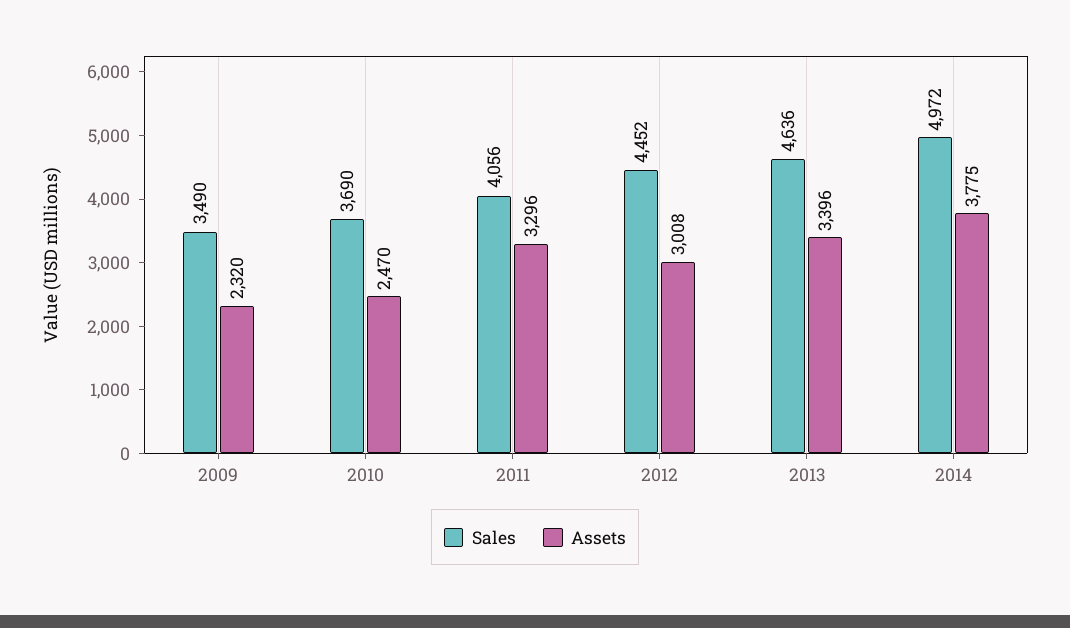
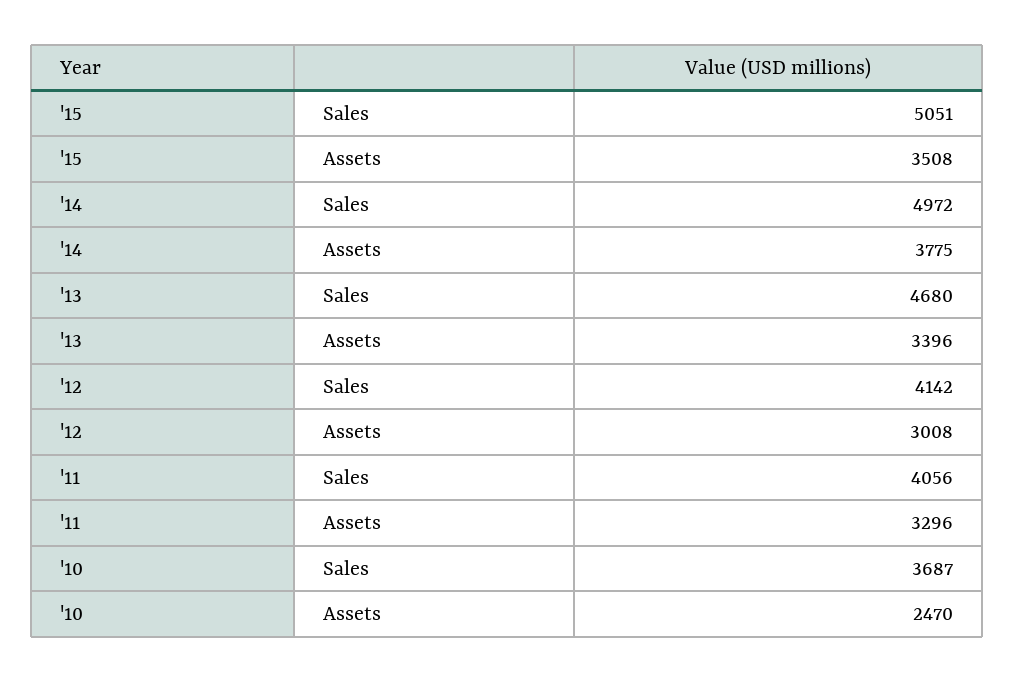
Sales, 2009: 3490 -> none
Assets, 2009: 2320 -> none
Sales, 2010: 3690 -> 3687
Sales, 2012: 4452 -> 4142
Sales, 2013: 4636 -> 4680
Sales, '15: none -> 5051
Assets, '15: none -> 3508

